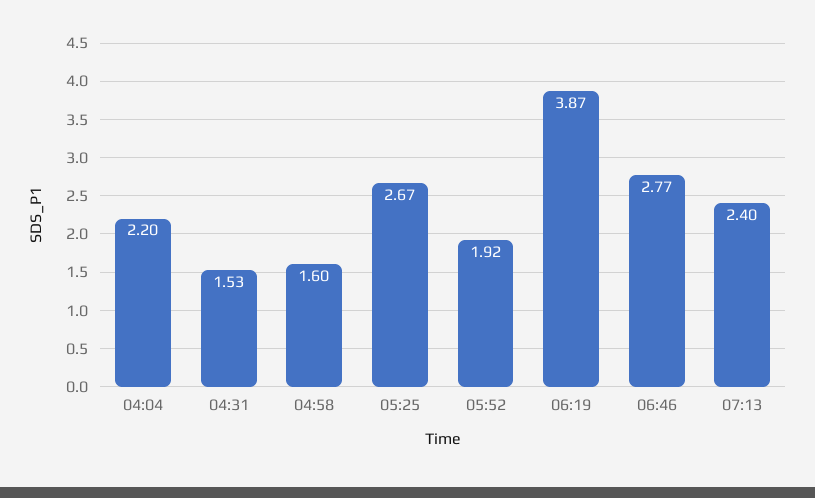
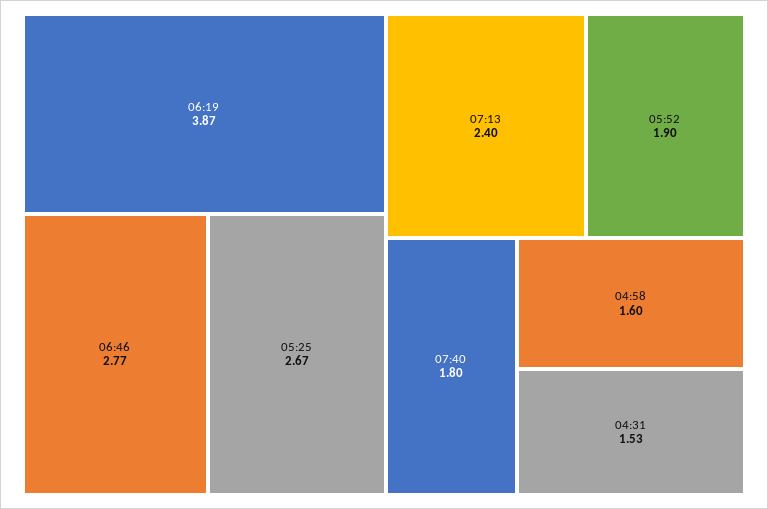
04:04: 2.2 -> none
05:52: 1.92 -> 1.9
07:40: none -> 1.8

